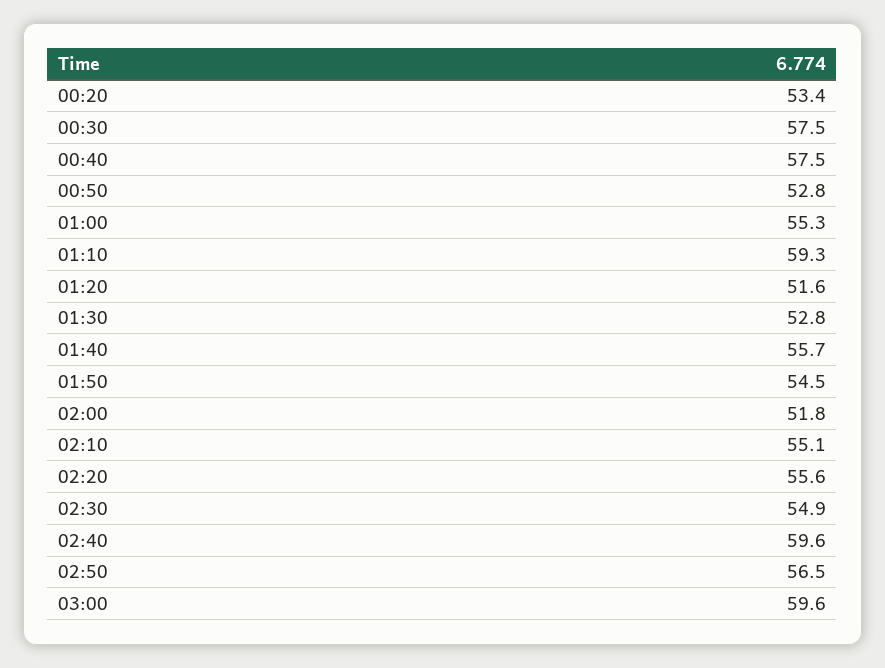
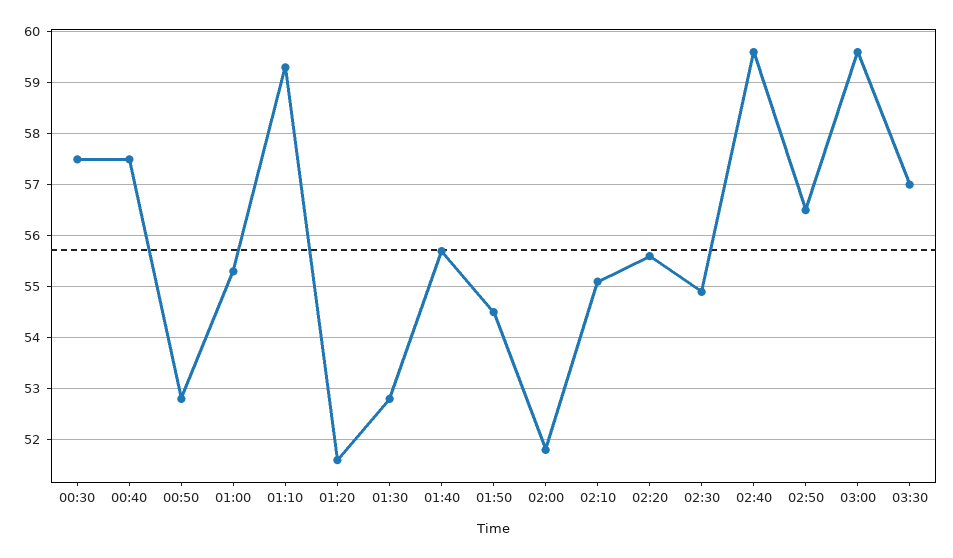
00:20: 53.4 -> none
03:30: none -> 57

